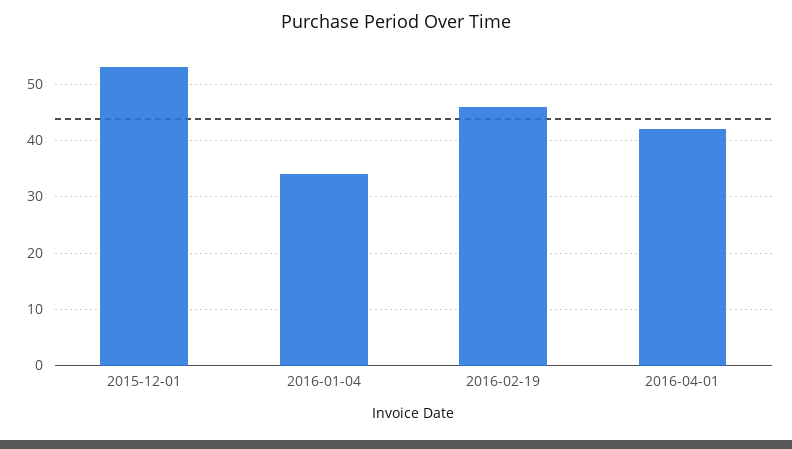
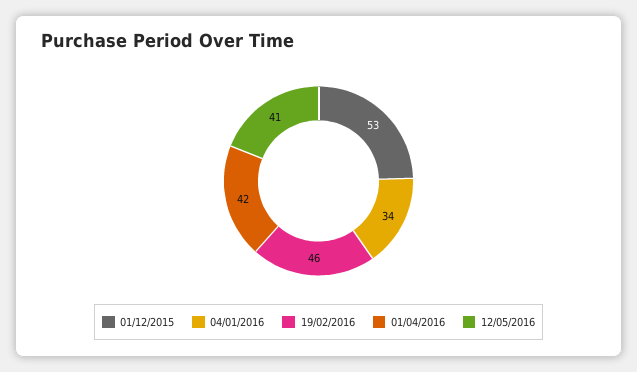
12/05/2016: none -> 41

